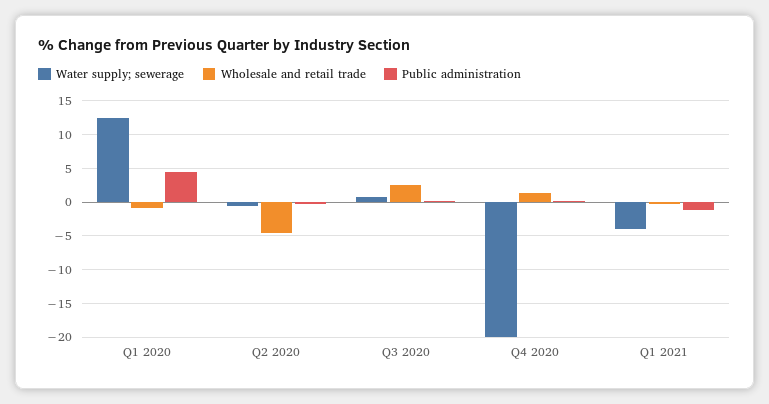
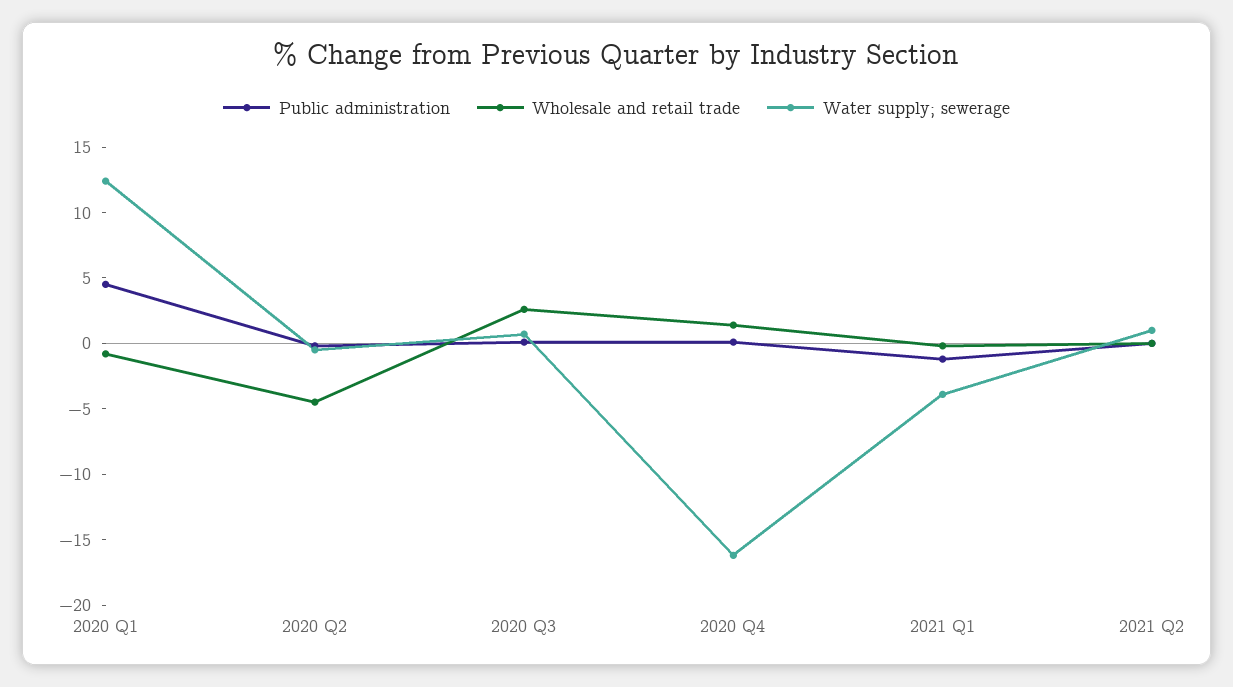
Water supply; sewerage, Q4 2020: -20 -> -16
Public administration, 2021 Q2: none -> 0
Wholesale and retail trade, 2021 Q2: none -> 0
Water supply; sewerage, 2021 Q2: none -> 1

